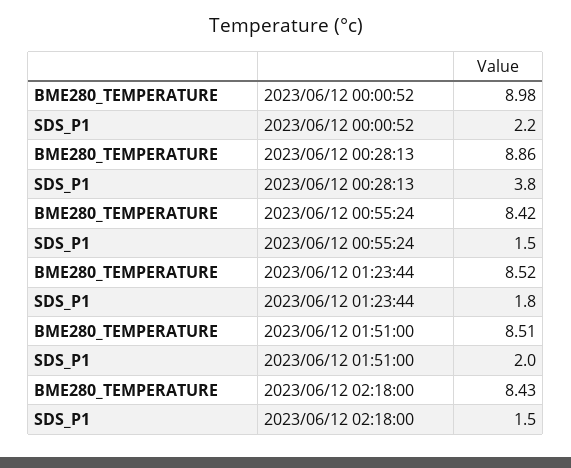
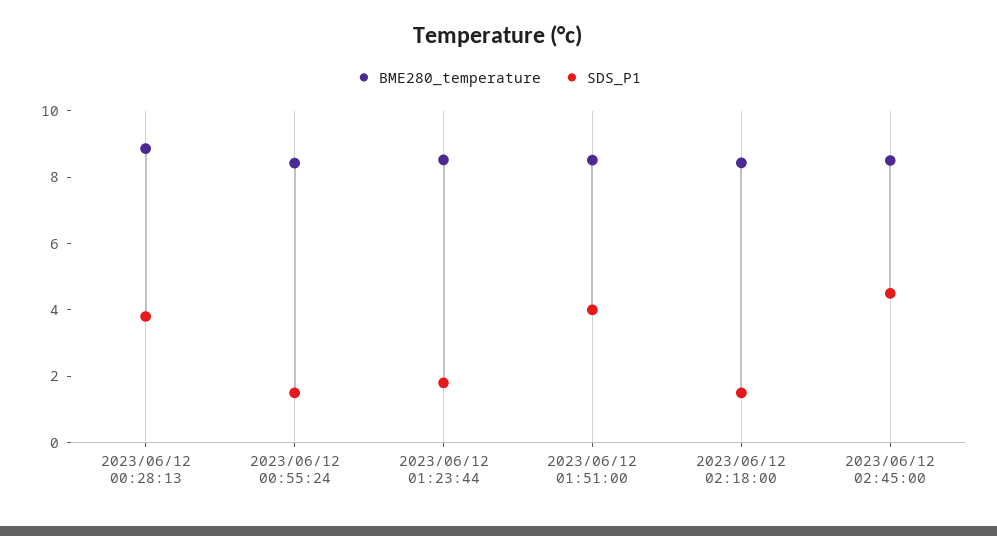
BME280_TEMPERATURE, 2023/06/12 00:00:52: 8.98 -> none
SDS_P1, 2023/06/12 00:00:52: 2.2 -> none
SDS_P1, 2023/06/12 01:51:00: 2 -> 4
BME280_TEMPERATURE, 2023/06/12 02:45:00: none -> 8.5
SDS_P1, 2023/06/12 02:45:00: none -> 4.5

